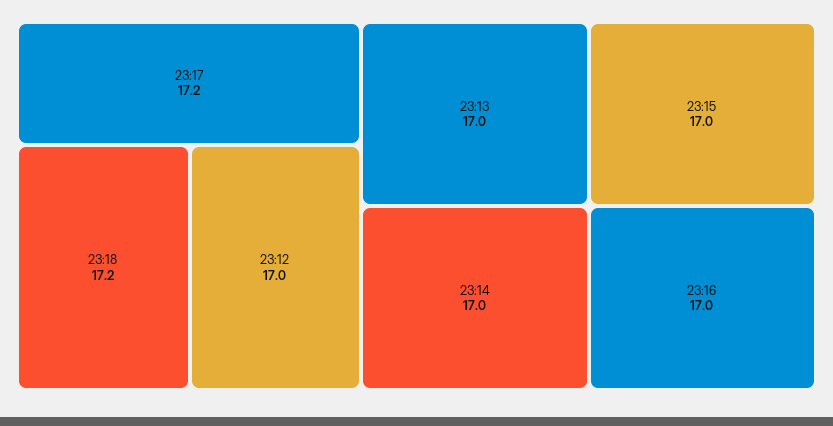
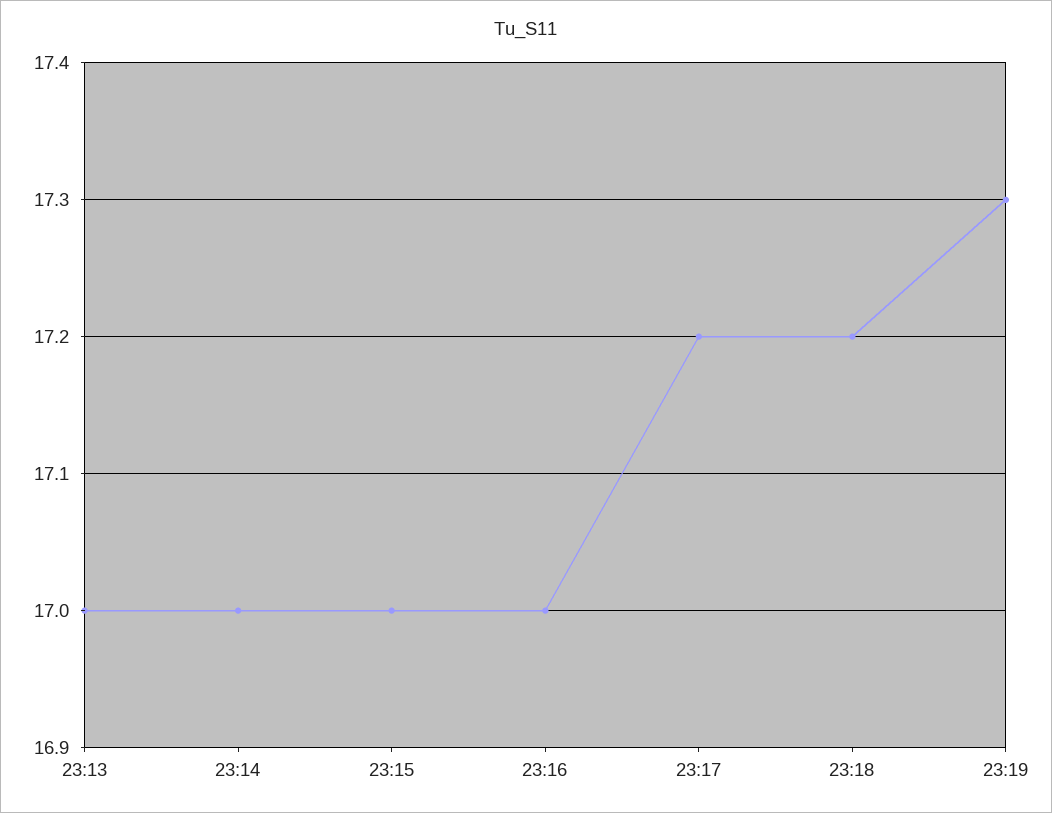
23:12: 17 -> none
23:19: none -> 17.3

